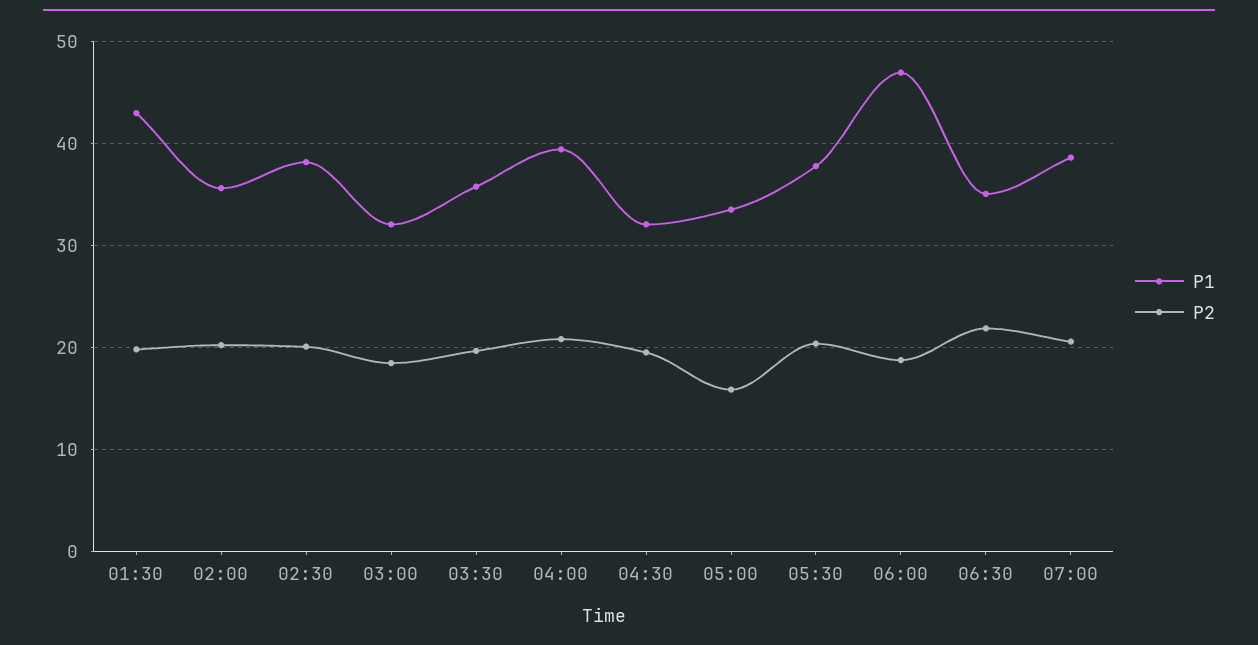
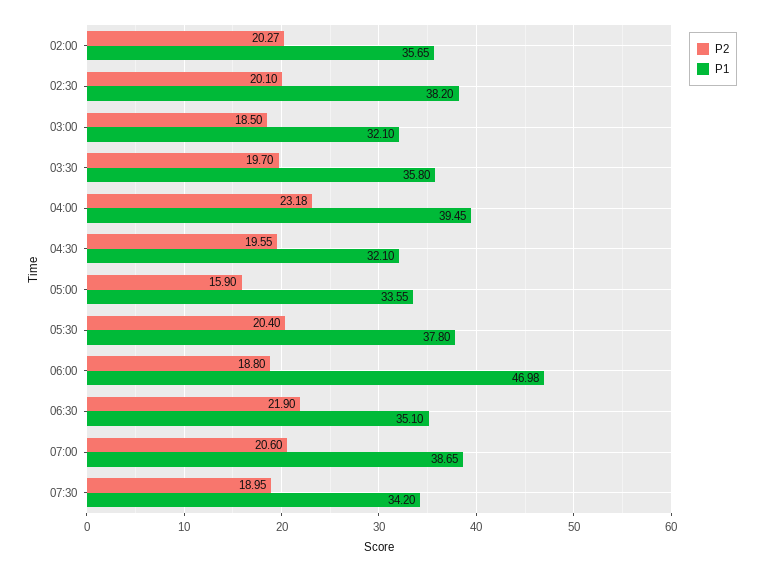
P1, 01:30: 43 -> none
P2, 01:30: 20 -> none
P2, 04:00: 21 -> 23.18
P2, 07:30: none -> 18.95
P1, 07:30: none -> 34.2

